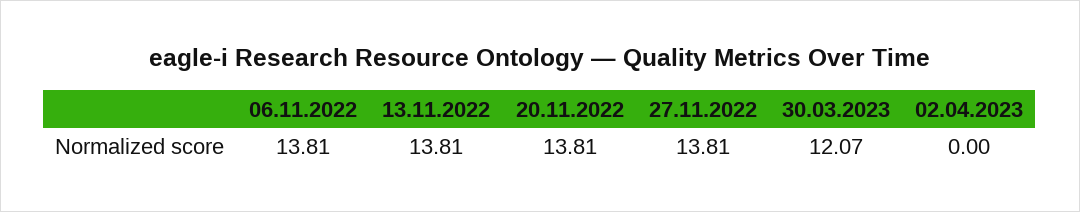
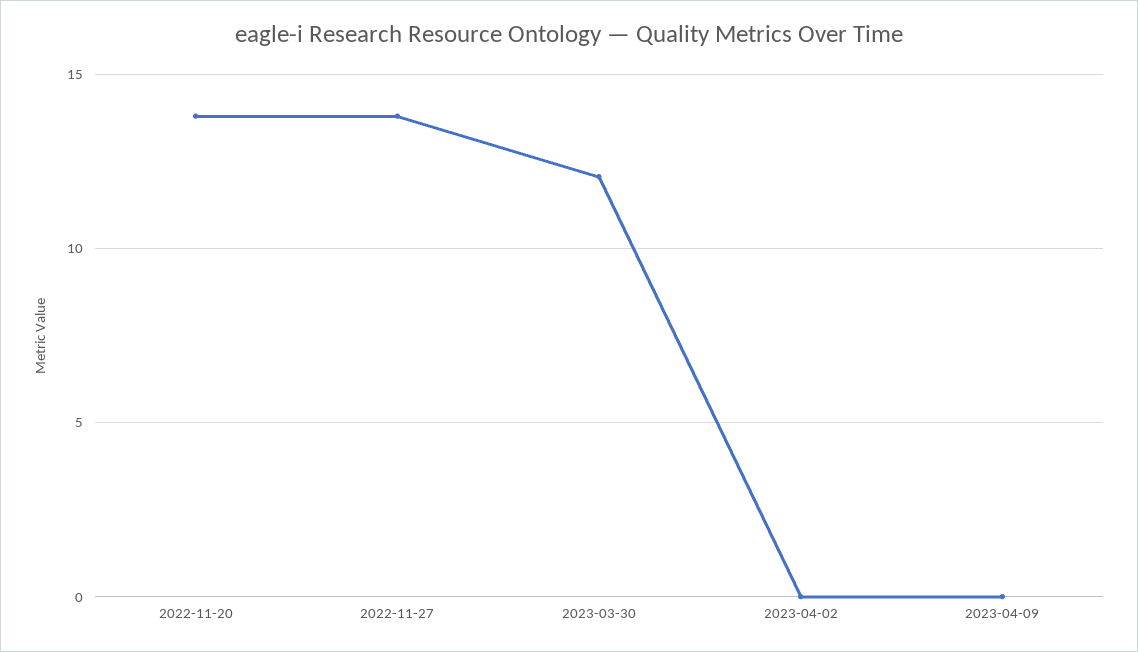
06.11.2022: 13.81 -> none
13.11.2022: 13.81 -> none
2023-04-09: none -> 0

